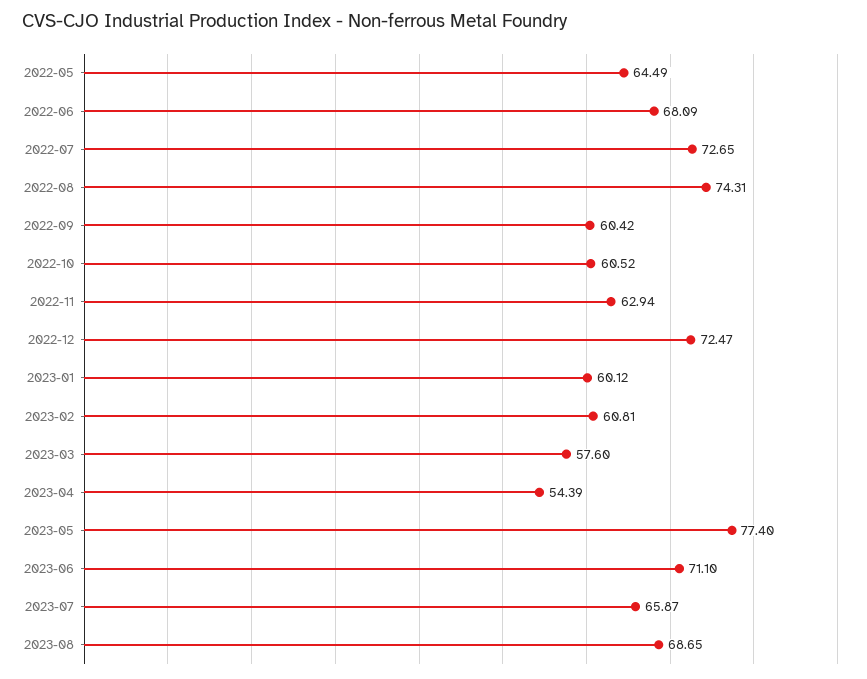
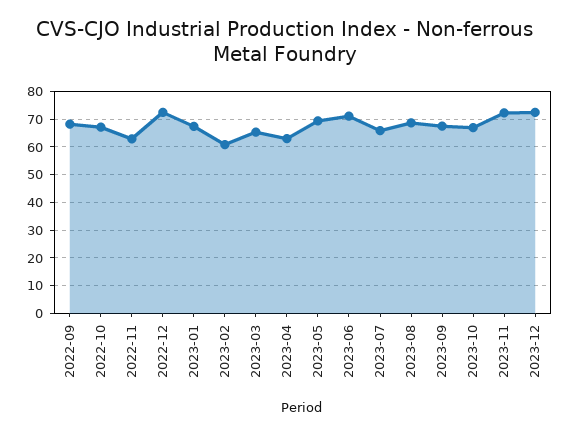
2022-05: 64.49 -> none
2022-06: 68.09 -> none
2022-07: 72.65 -> none
2022-08: 74.31 -> none
2022-09: 60.42 -> 67.5
2022-10: 60.52 -> 67.5
2023-01: 60.12 -> 67.5
2023-03: 57.6 -> 65
2023-04: 54.39 -> 62.5
2023-05: 77.4 -> 70
2023-09: none -> 67.5
2023-10: none -> 67.5
2023-11: none -> 72.5
2023-12: none -> 72.5

